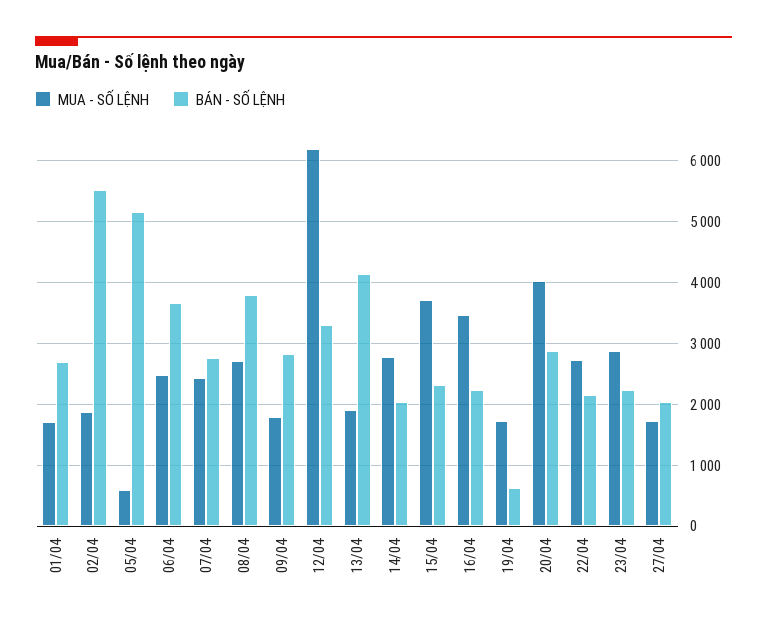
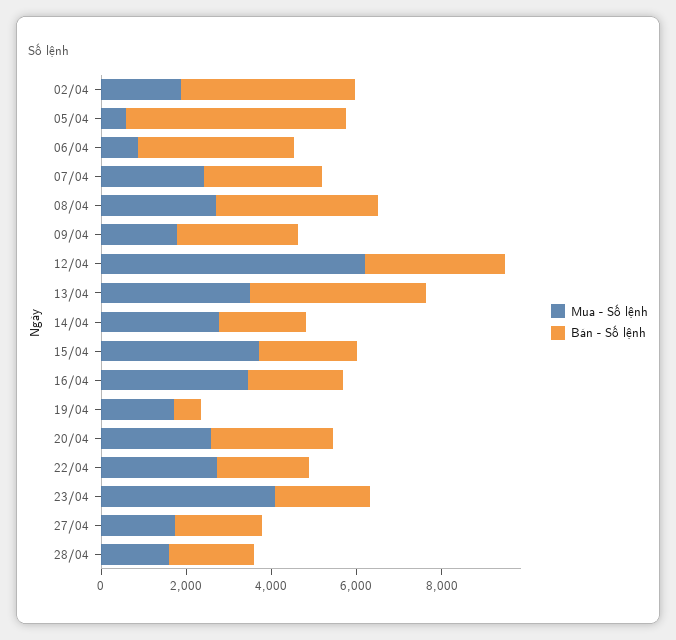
MUA - SỐ LỆNH, 01/04: 1700 -> none
BÁN - SỐ LỆNH, 01/04: 2700 -> none
BÁN - SỐ LỆNH, 02/04: 5500 -> 4000
MUA - SỐ LỆNH, 06/04: 2500 -> 1000
MUA - SỐ LỆNH, 13/04: 1900 -> 3500
MUA - SỐ LỆNH, 20/04: 4000 -> 2500
MUA - SỐ LỆNH, 23/04: 2900 -> 4000
MUA - SỐ LỆNH, 28/04: none -> 1500
BÁN - SỐ LỆNH, 28/04: none -> 2000

